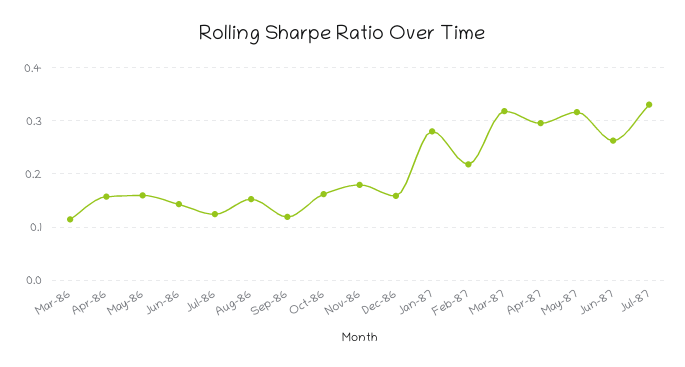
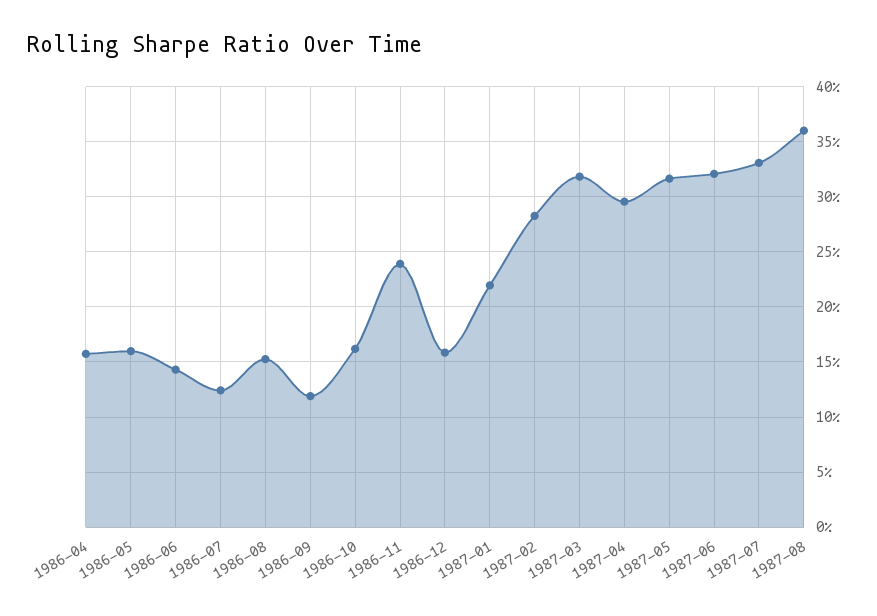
Mar-86: 0.12 -> none
Nov-86: 0.18 -> 0.24
Jan-87: 0.28 -> 0.22
Feb-87: 0.22 -> 0.28
Jun-87: 0.26 -> 0.32
1987-08: none -> 0.36

